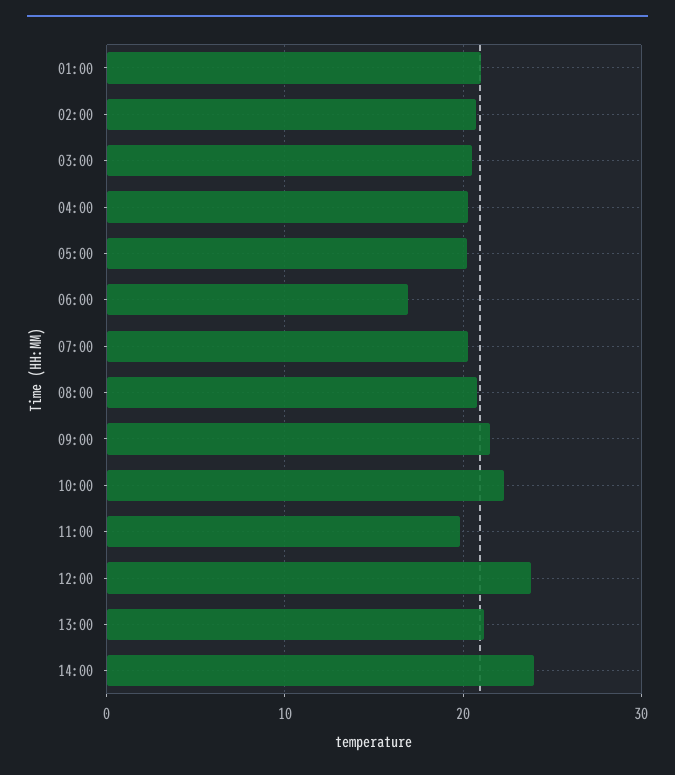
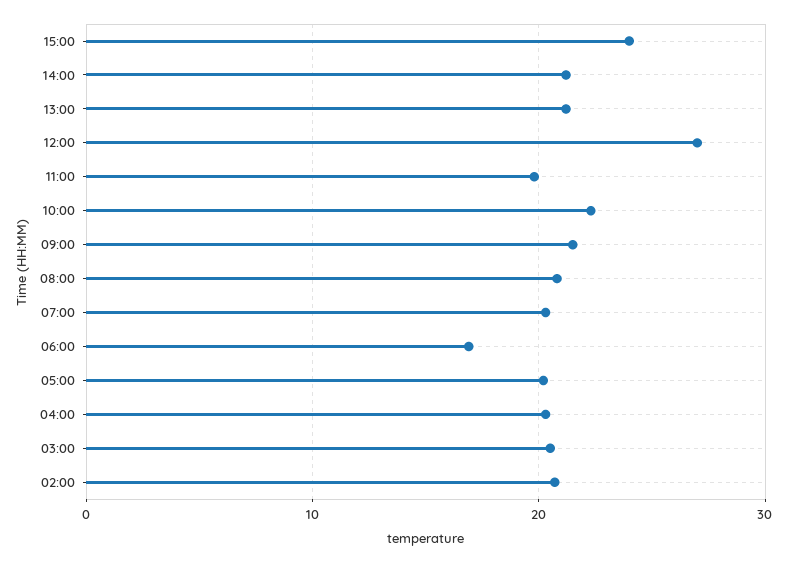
01:00: 21 -> none
12:00: 24 -> 27
14:00: 24 -> 21
15:00: none -> 24

